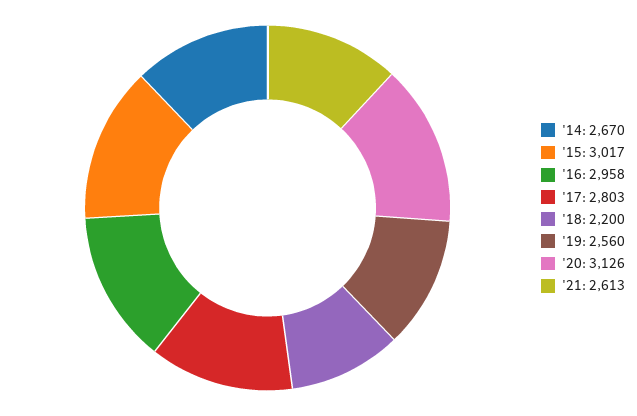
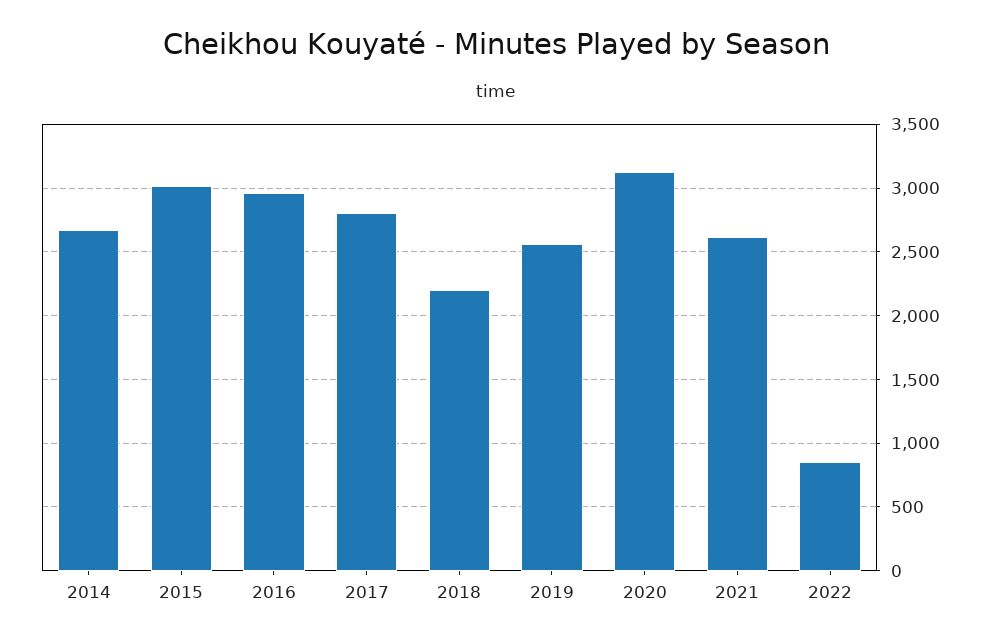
2022: none -> 850

